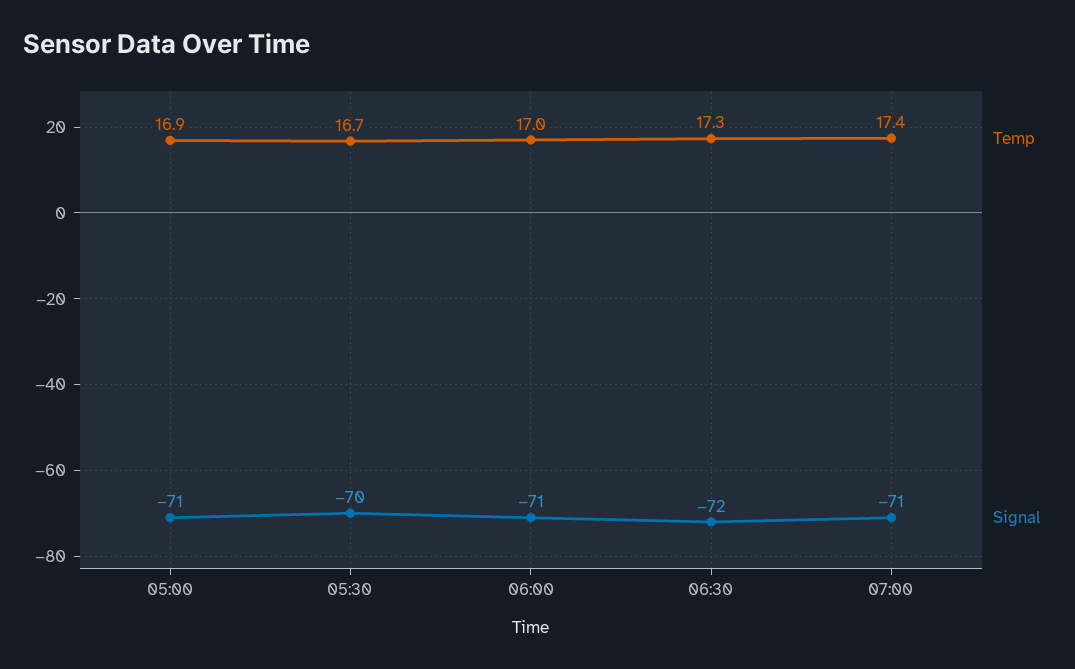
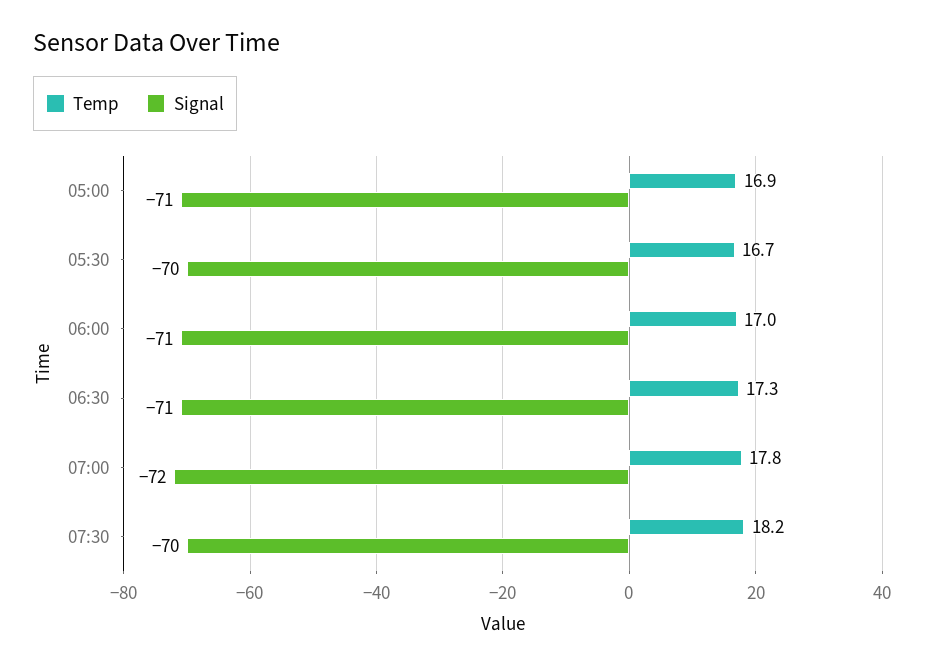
Signal, 06:30: -72 -> -71
Temp, 07:00: 17.4 -> 17.8
Signal, 07:00: -71 -> -72
Temp, 07:30: none -> 18.2
Signal, 07:30: none -> -70

